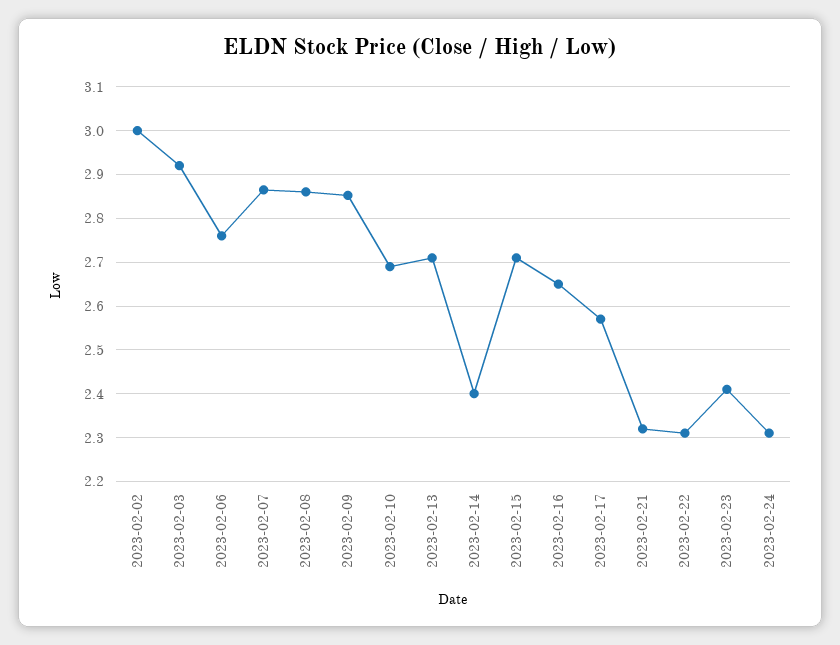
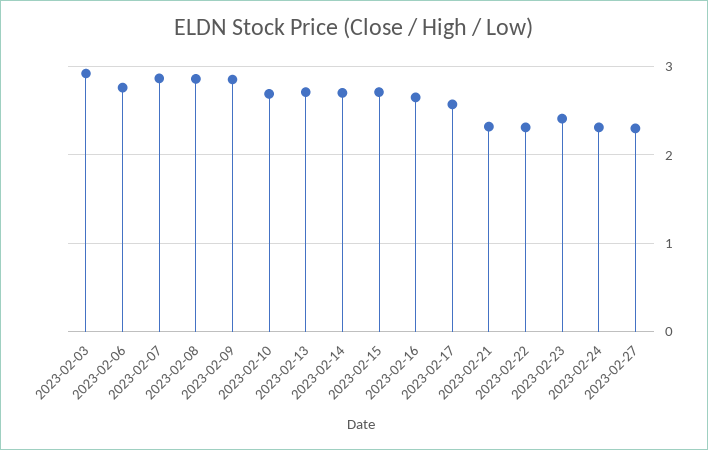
2023-02-02: 3 -> none
2023-02-14: 2.4 -> 2.7
2023-02-27: none -> 2.3

